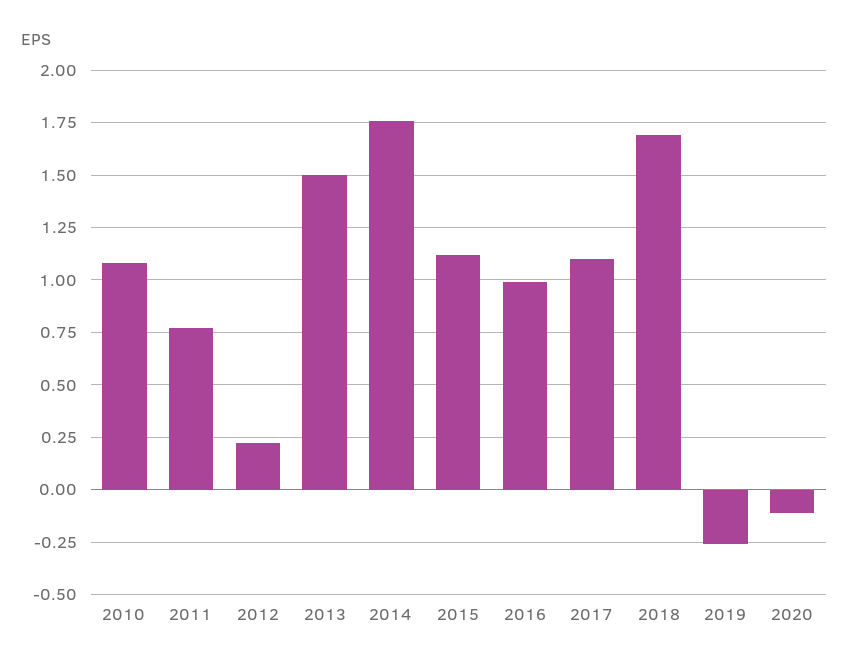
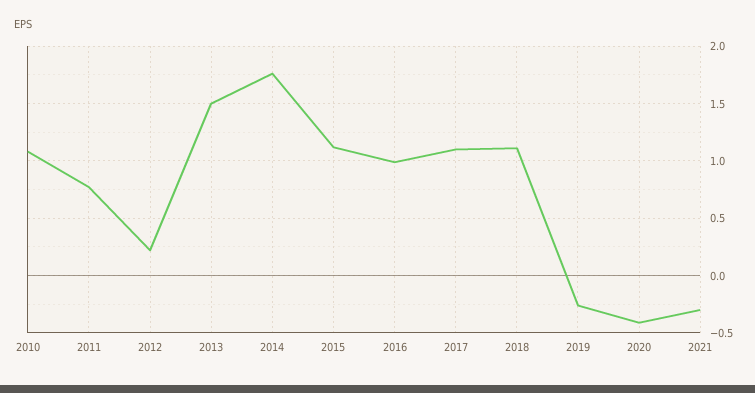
2018: 1.7 -> 1.1
2020: -0.1 -> -0.4
2021: none -> -0.3

